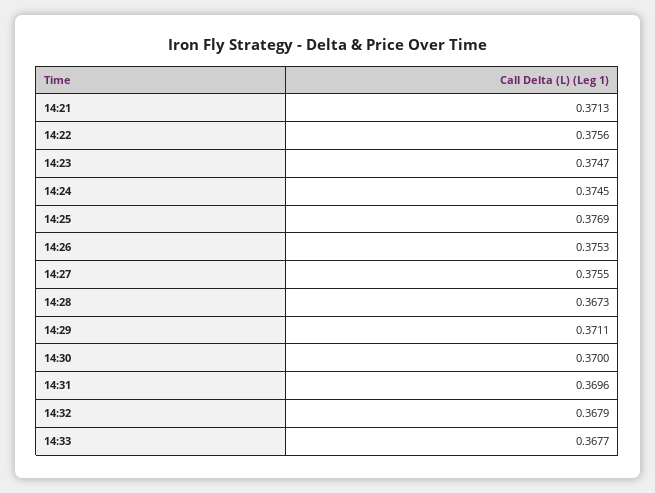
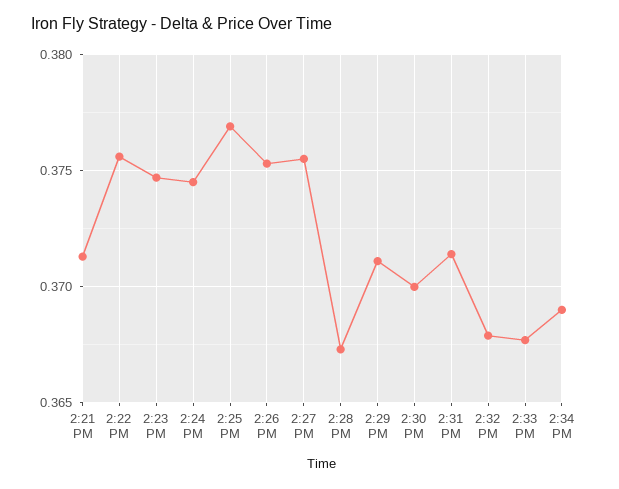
14:31: 0.3696 -> 0.3715
2:34 PM: none -> 0.369

